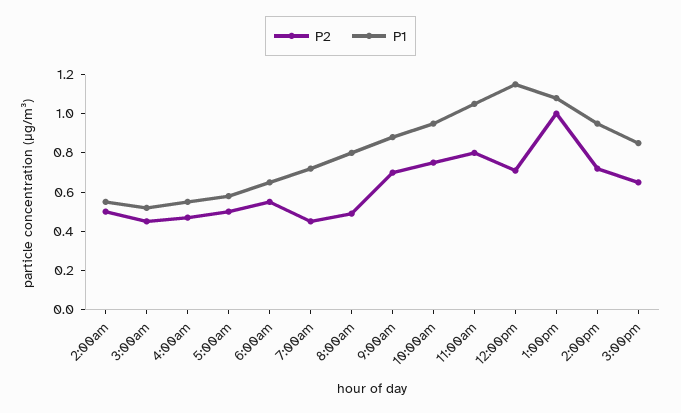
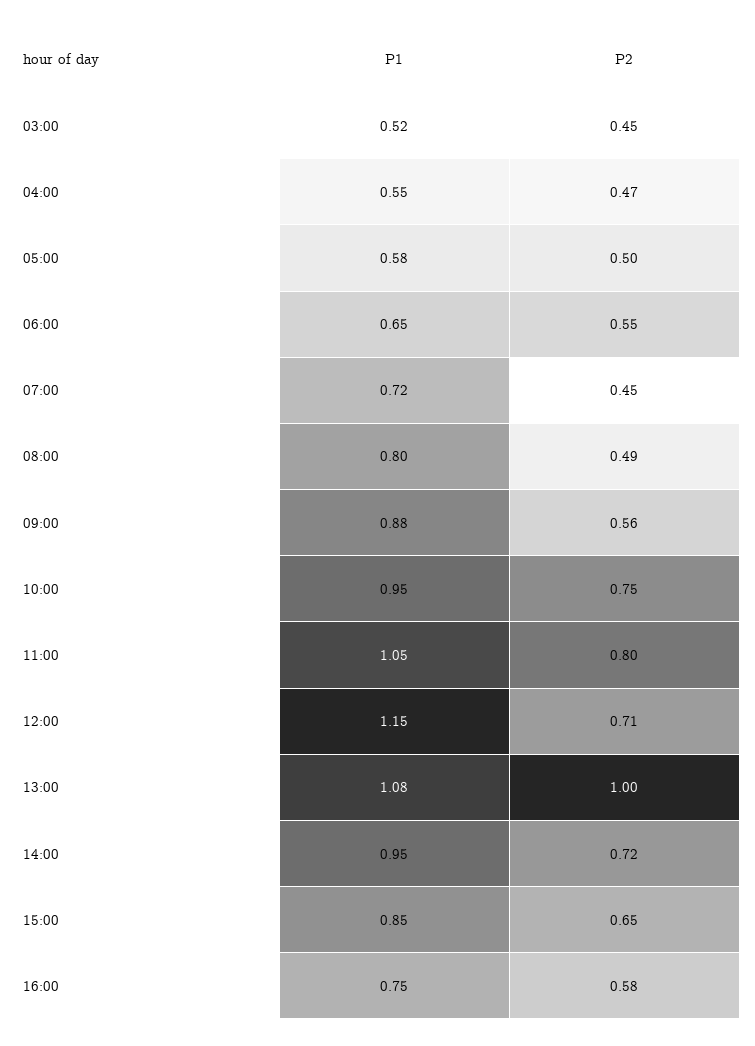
P2, 2:00am: 0.5 -> none
P1, 2:00am: 0.55 -> none
P2, 9:00am: 0.7 -> 0.56
P1, 16:00: none -> 0.75
P2, 16:00: none -> 0.58

